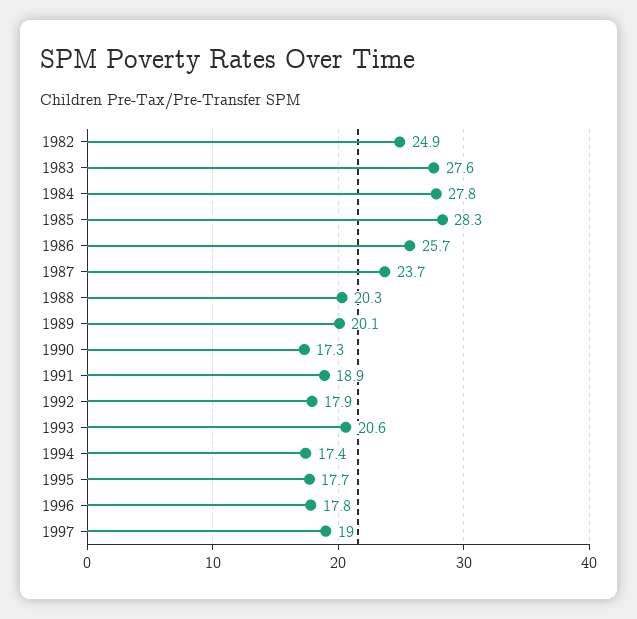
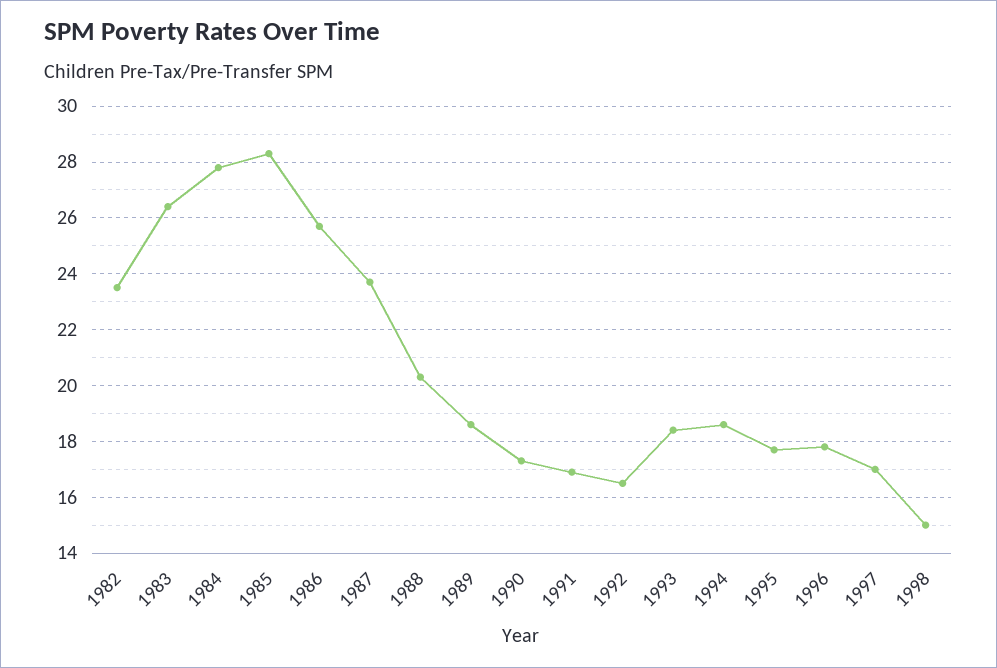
1982: 24.9 -> 23.5
1983: 27.6 -> 26.5
1989: 20.1 -> 18.5
1991: 18.9 -> 17
1992: 17.9 -> 16.5
1993: 20.6 -> 18.5
1994: 17.4 -> 18.5
1997: 19 -> 17
1998: none -> 15

